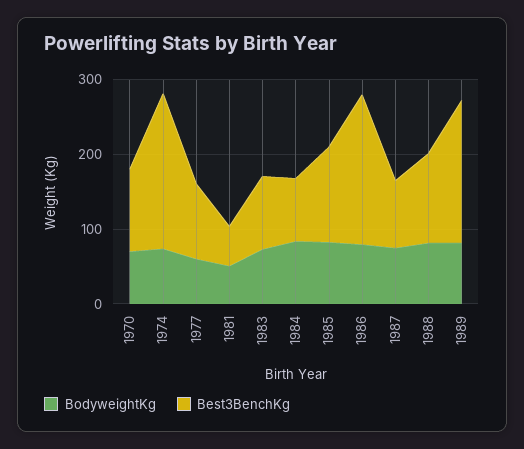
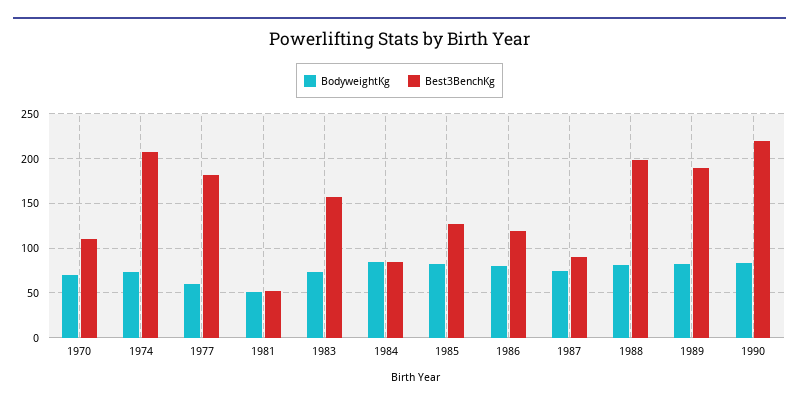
Best3BenchKg, 1977: 100 -> 180
Best3BenchKg, 1983: 100 -> 160
Best3BenchKg, 1986: 200 -> 120
Best3BenchKg, 1988: 120 -> 200
BodyweightKg, 1990: none -> 80
Best3BenchKg, 1990: none -> 220

